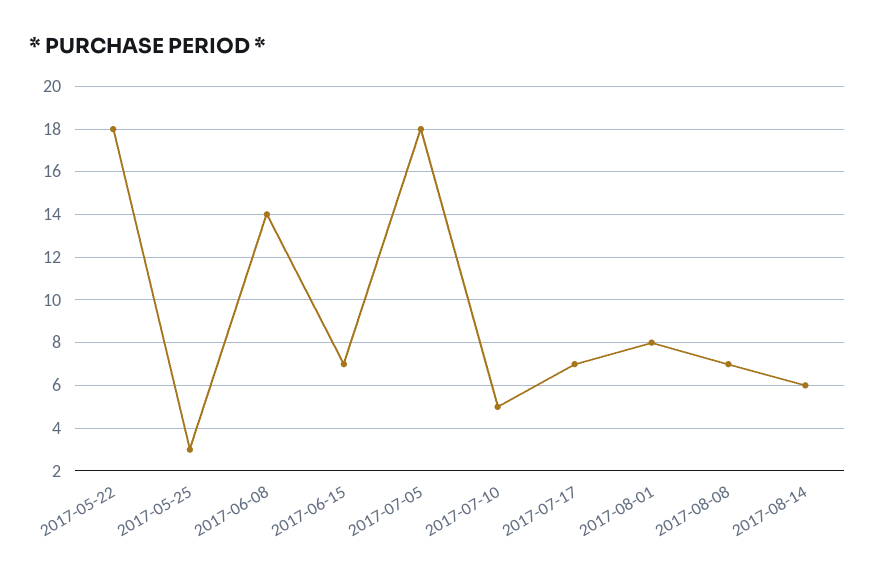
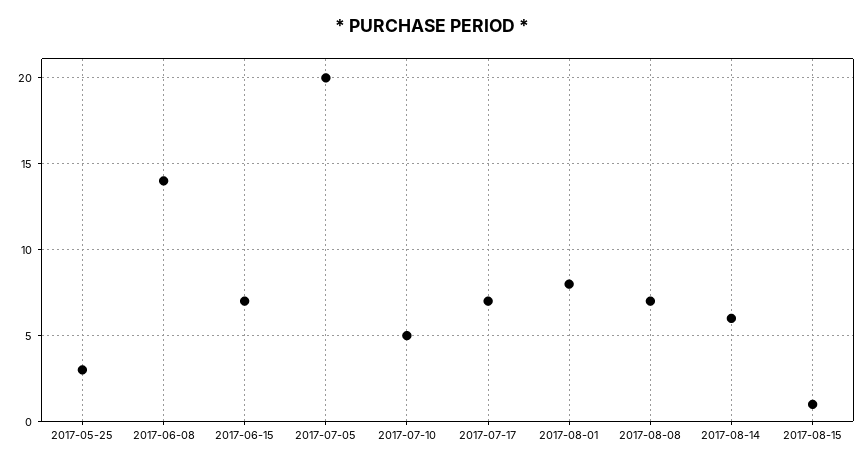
2017-05-22: 18 -> none
2017-07-05: 18 -> 20
2017-08-15: none -> 1

